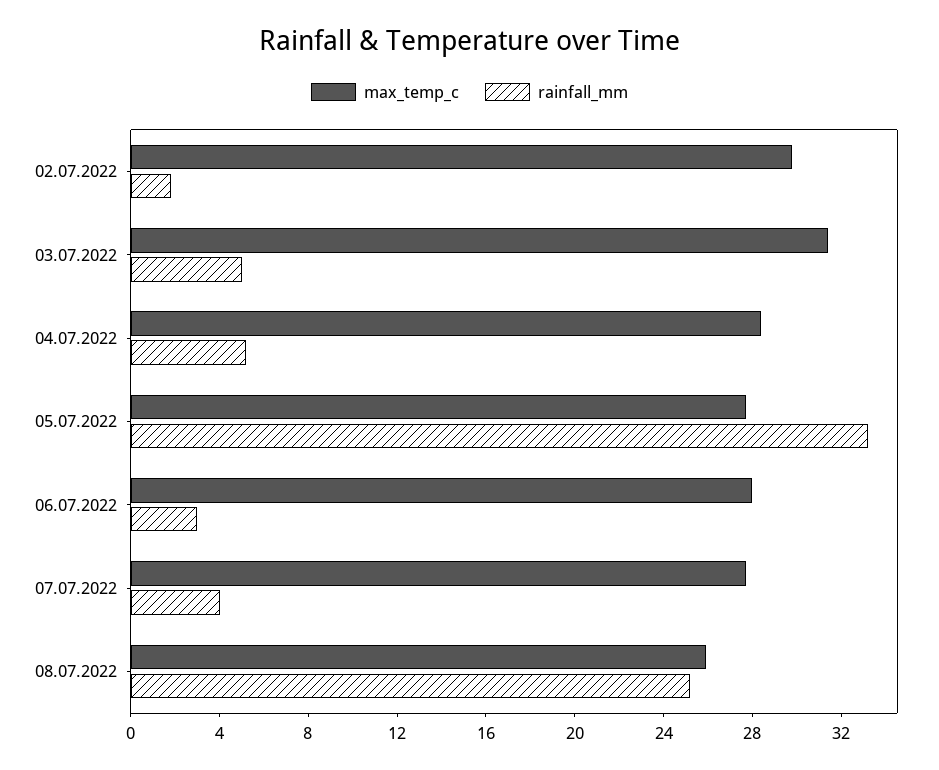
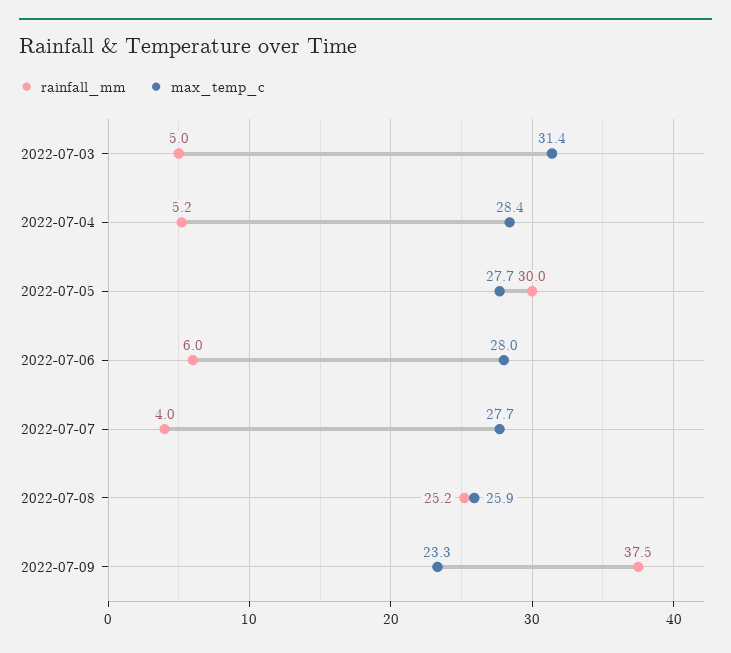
max_temp_c, 02.07.2022: 30 -> none
rainfall_mm, 02.07.2022: 2 -> none
rainfall_mm, 05.07.2022: 33 -> 30
rainfall_mm, 06.07.2022: 3 -> 6
rainfall_mm, 2022-07-09: none -> 37.5
max_temp_c, 2022-07-09: none -> 23.3

